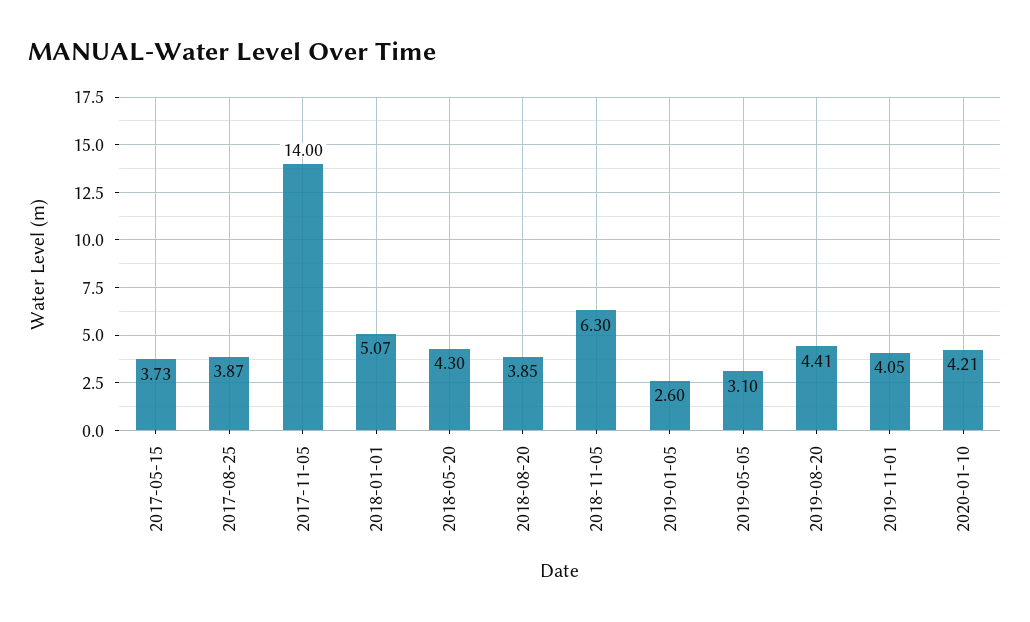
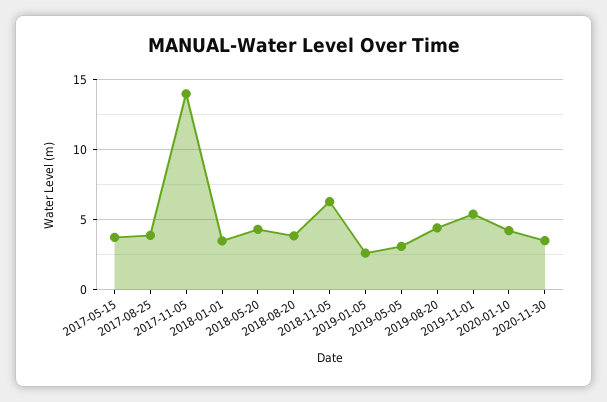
2018-01-01: 5.07 -> 3.5
2019-11-01: 4.05 -> 5.5
2020-11-30: none -> 3.5

